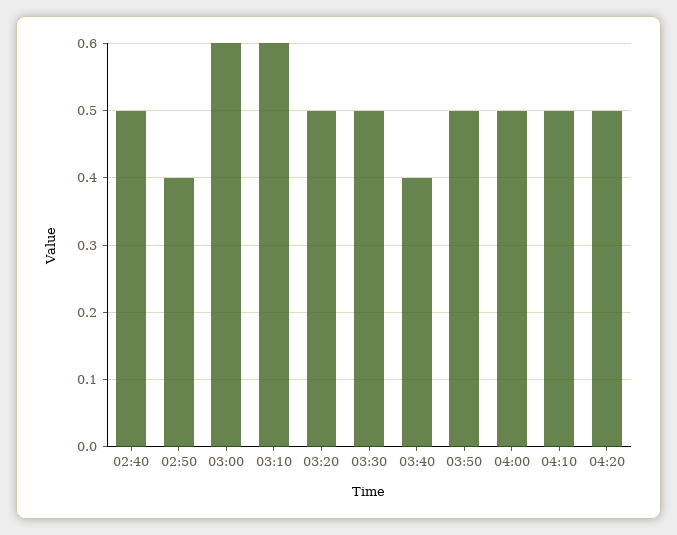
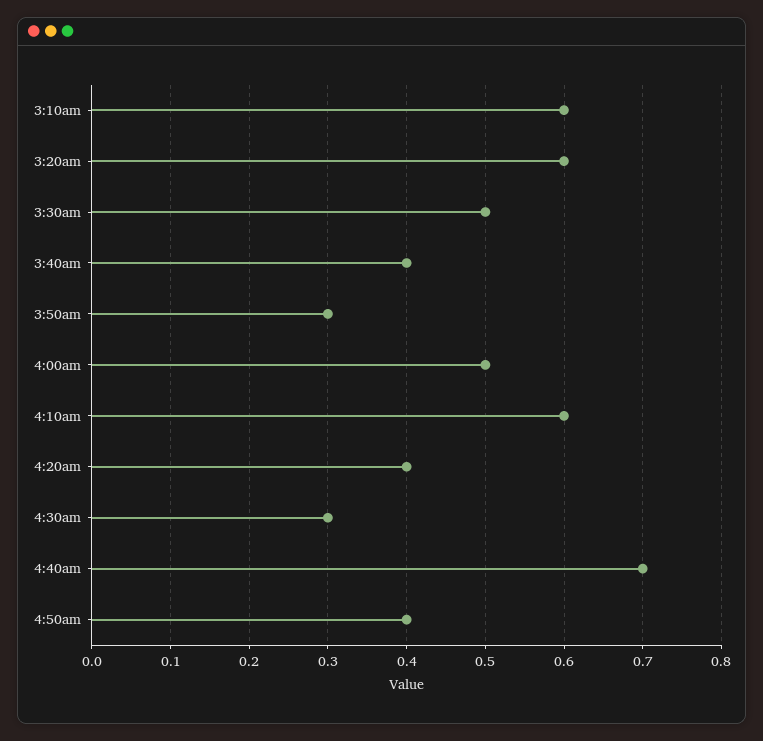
02:40: 0.5 -> none
02:50: 0.4 -> none
03:00: 0.6 -> none
03:20: 0.5 -> 0.6
03:50: 0.5 -> 0.3
04:10: 0.5 -> 0.6
04:20: 0.5 -> 0.4
4:30am: none -> 0.3
4:40am: none -> 0.7
4:50am: none -> 0.4

